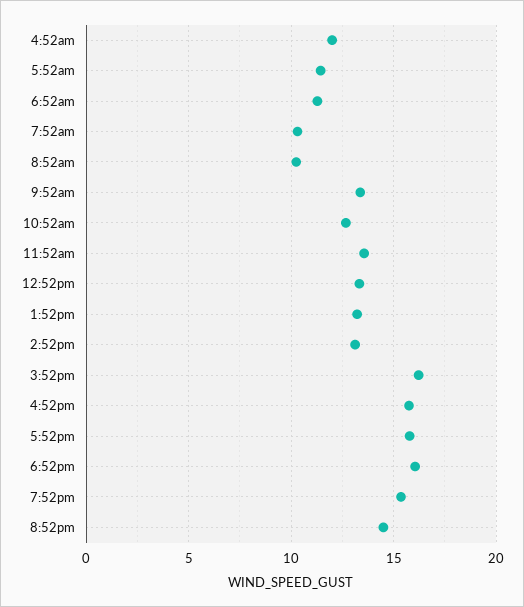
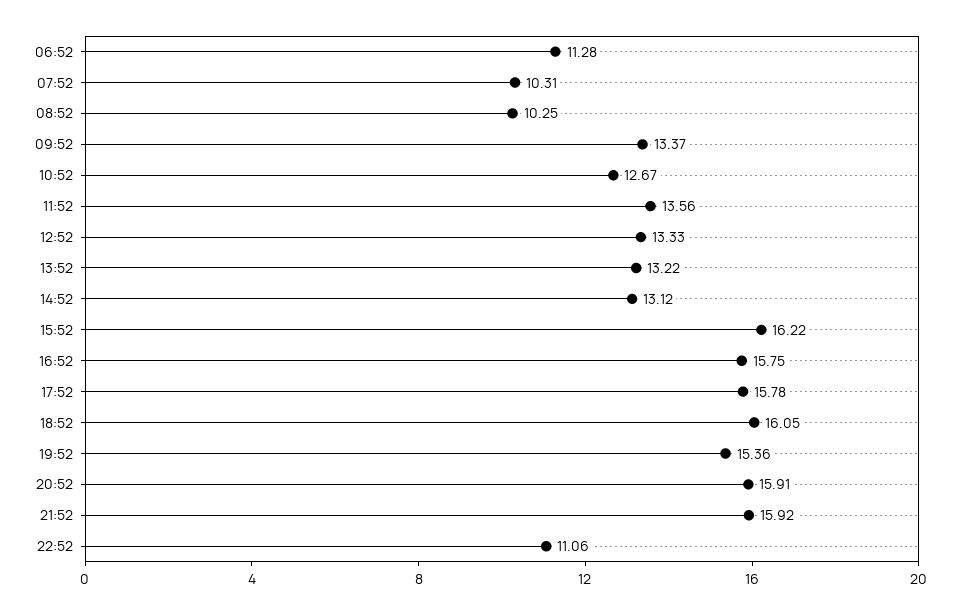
4:52am: 12 -> none
5:52am: 11.5 -> none
8:52pm: 14.5 -> 15.91
21:52: none -> 15.92
22:52: none -> 11.06

